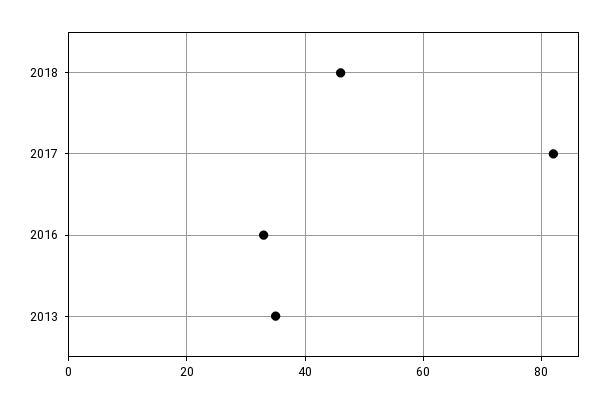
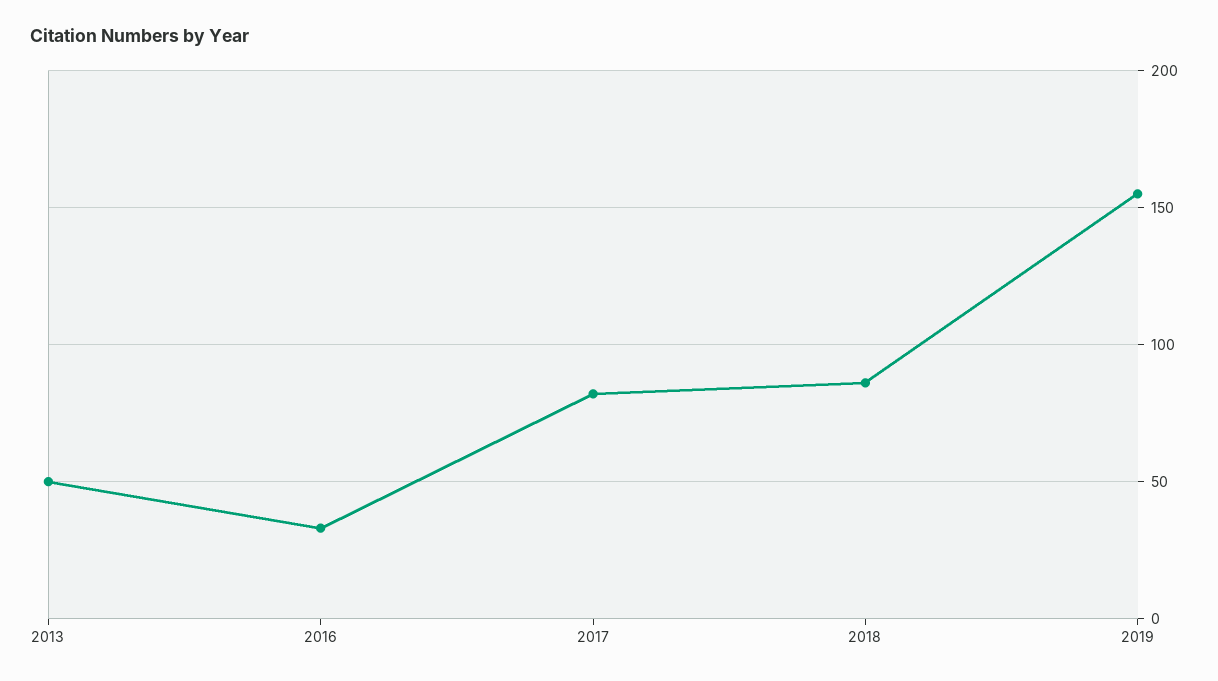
2018: 45 -> 85
2013: 35 -> 50
2019: none -> 155

